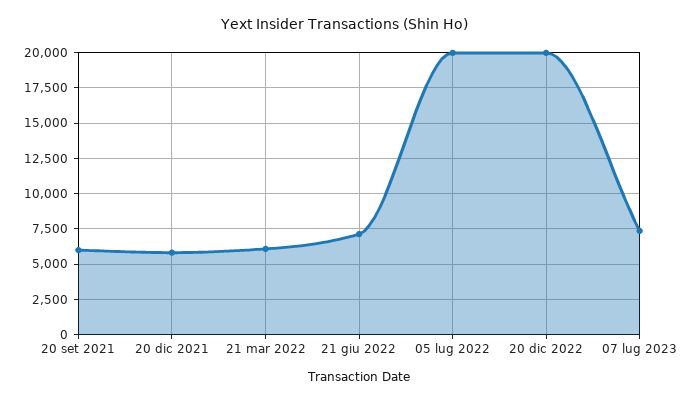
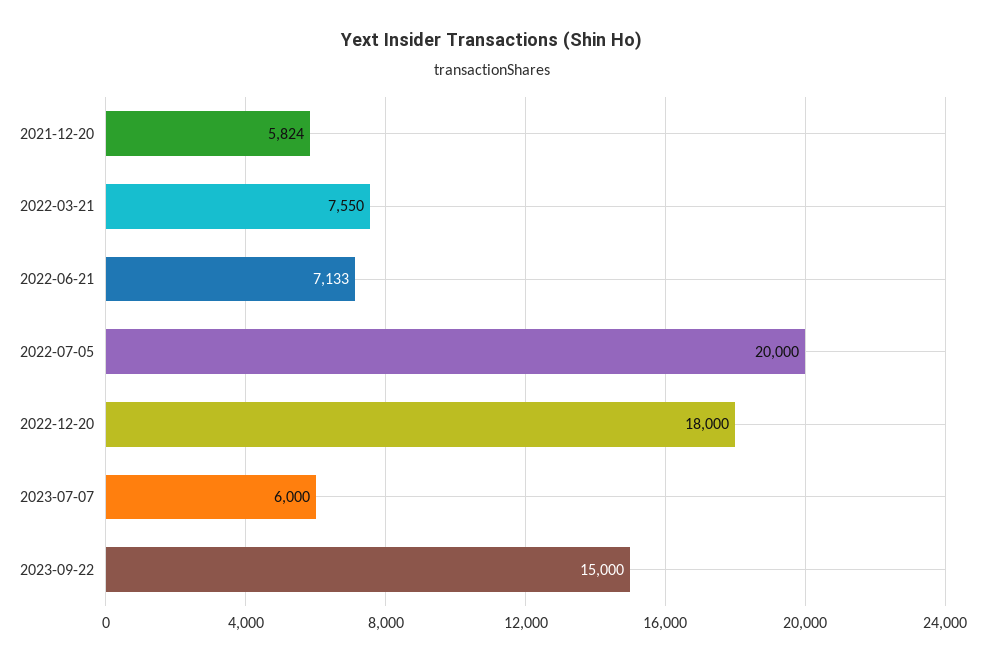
20 set 2021: 6000 -> none
21 mar 2022: 6000 -> 7550
20 dic 2022: 20000 -> 18000
07 lug 2023: 7500 -> 6000
2023-09-22: none -> 15000

